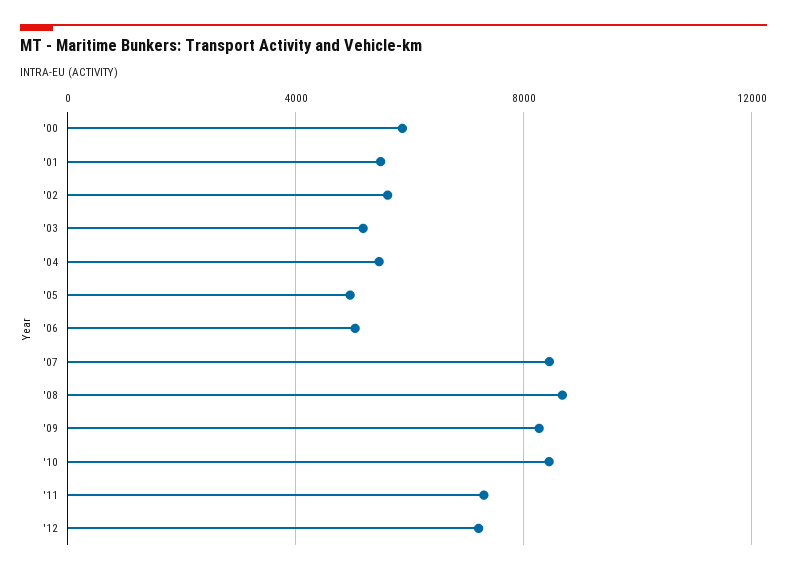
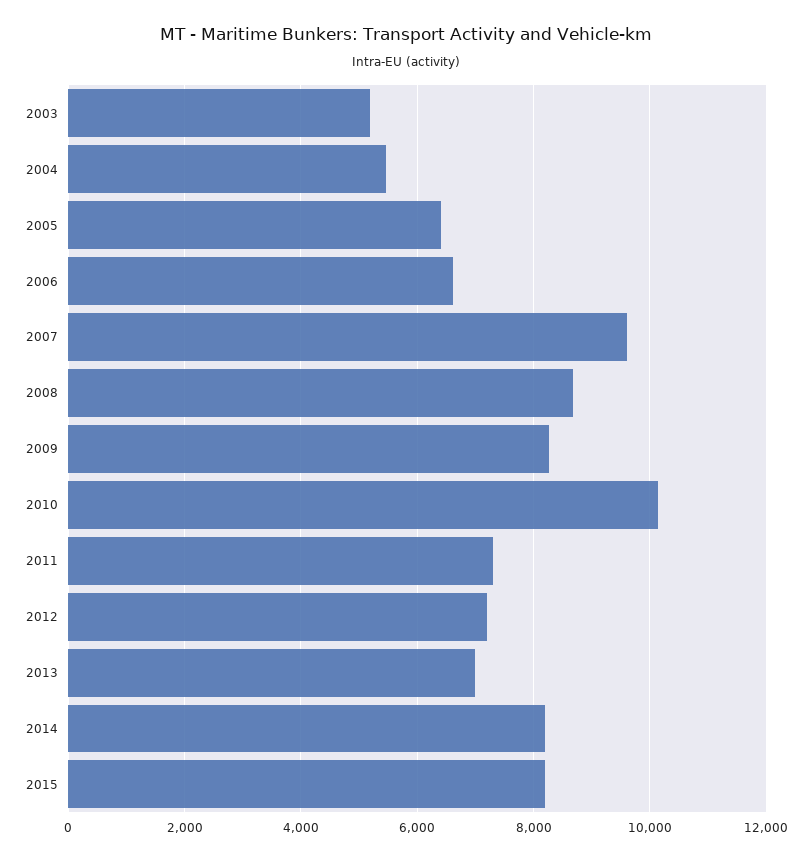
'00: 6000 -> none
'01: 5500 -> none
'02: 5500 -> none
'05: 5000 -> 6400
'06: 5000 -> 6600
'07: 8500 -> 9600
'10: 8500 -> 10200
2013: none -> 7000
2014: none -> 8200
2015: none -> 8200

